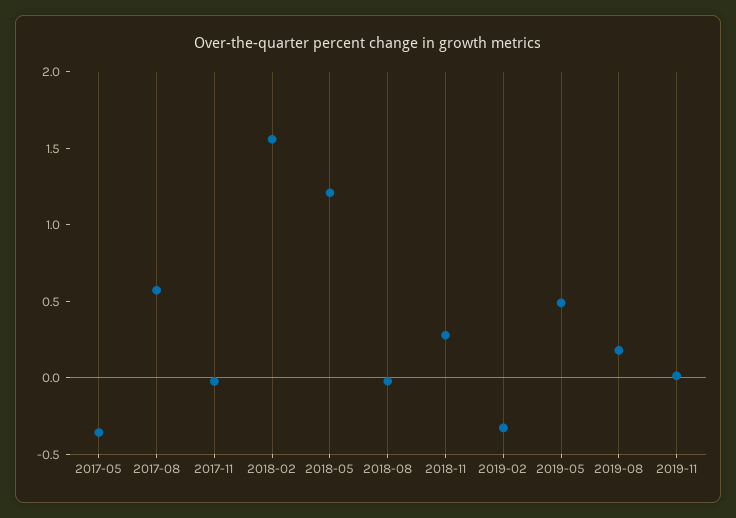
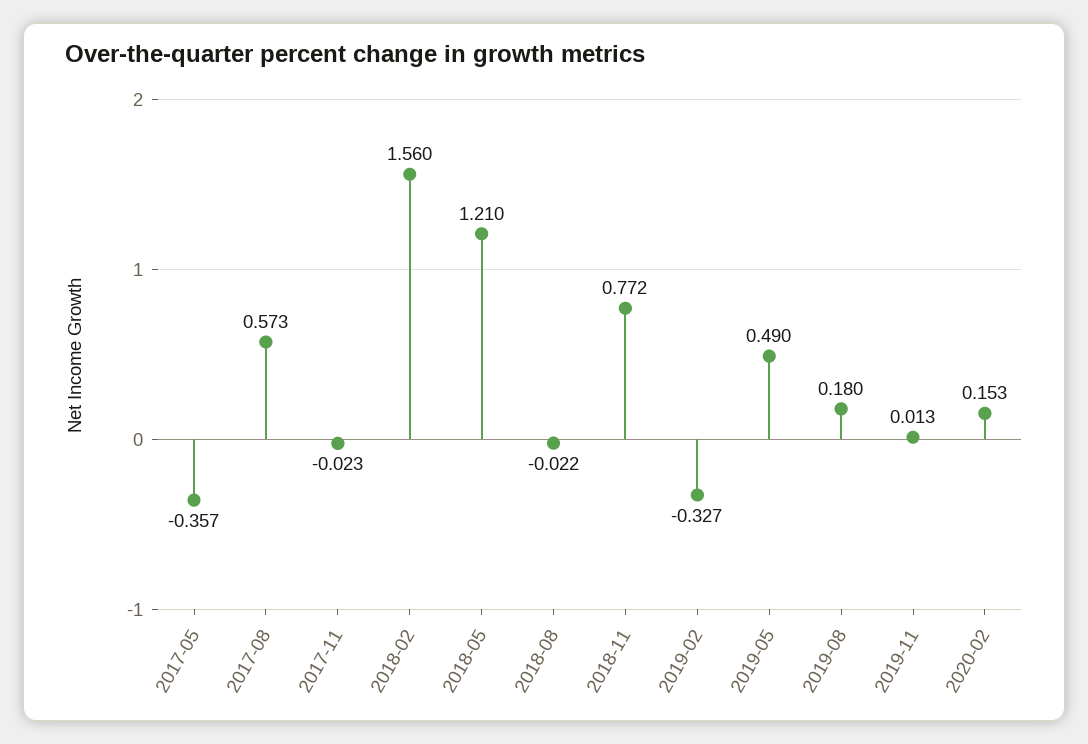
2018-11: 0.3 -> 0.772
2020-02: none -> 0.153

